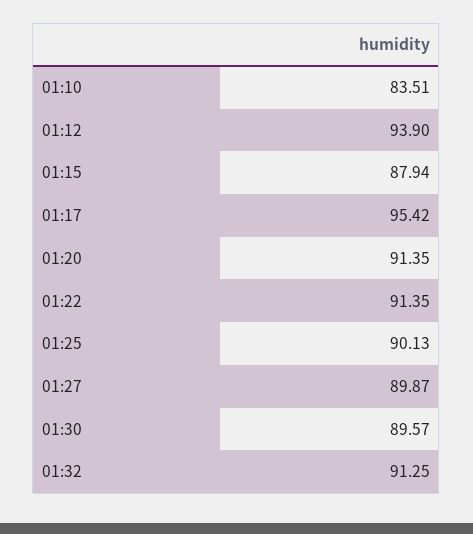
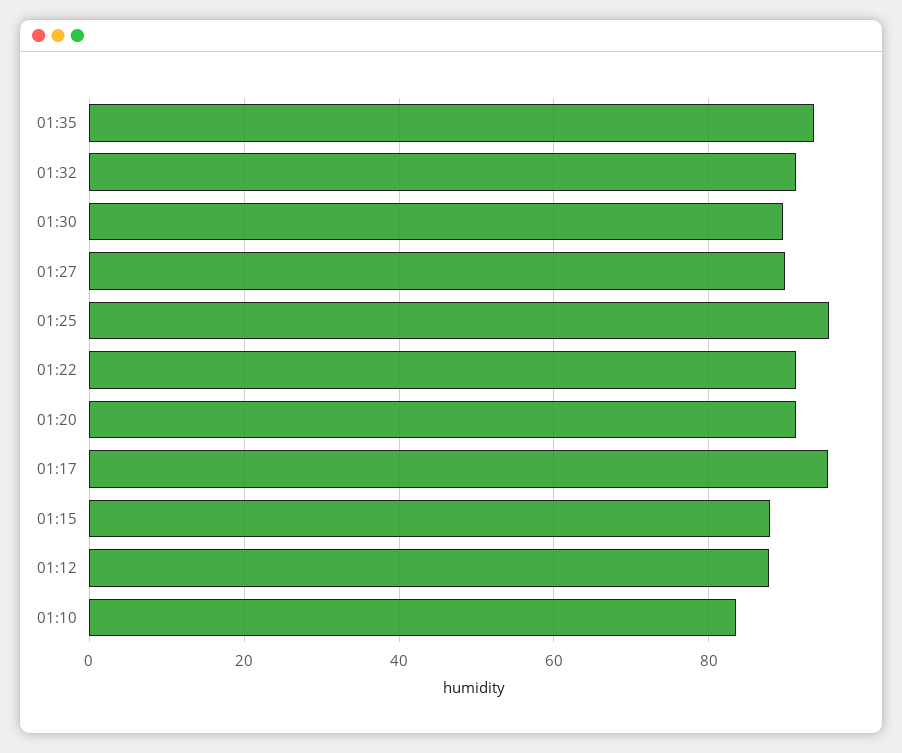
01:12: 93.9 -> 88
01:25: 90.13 -> 96
01:35: none -> 94

